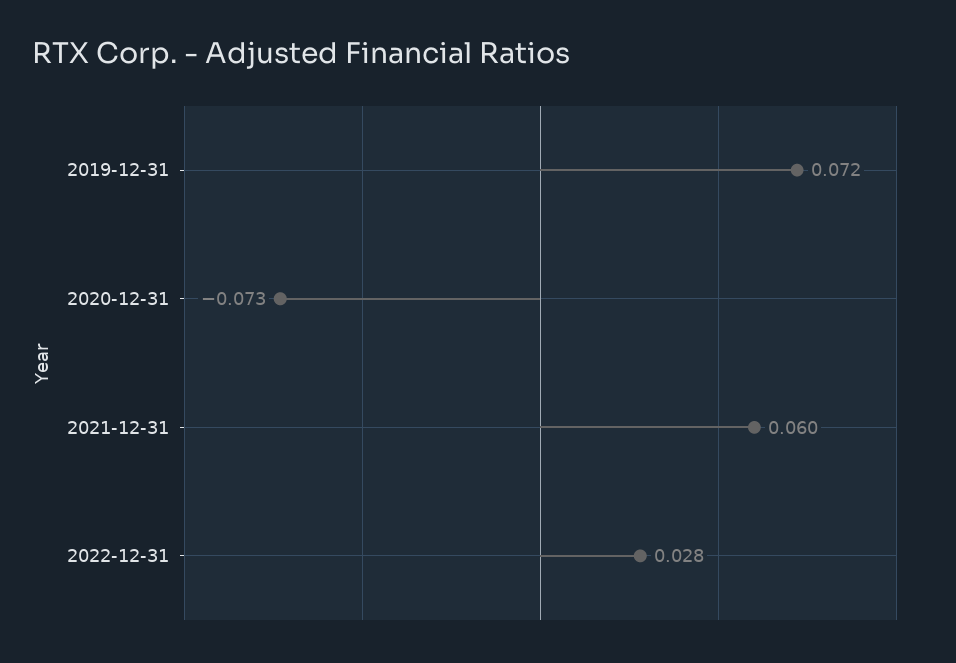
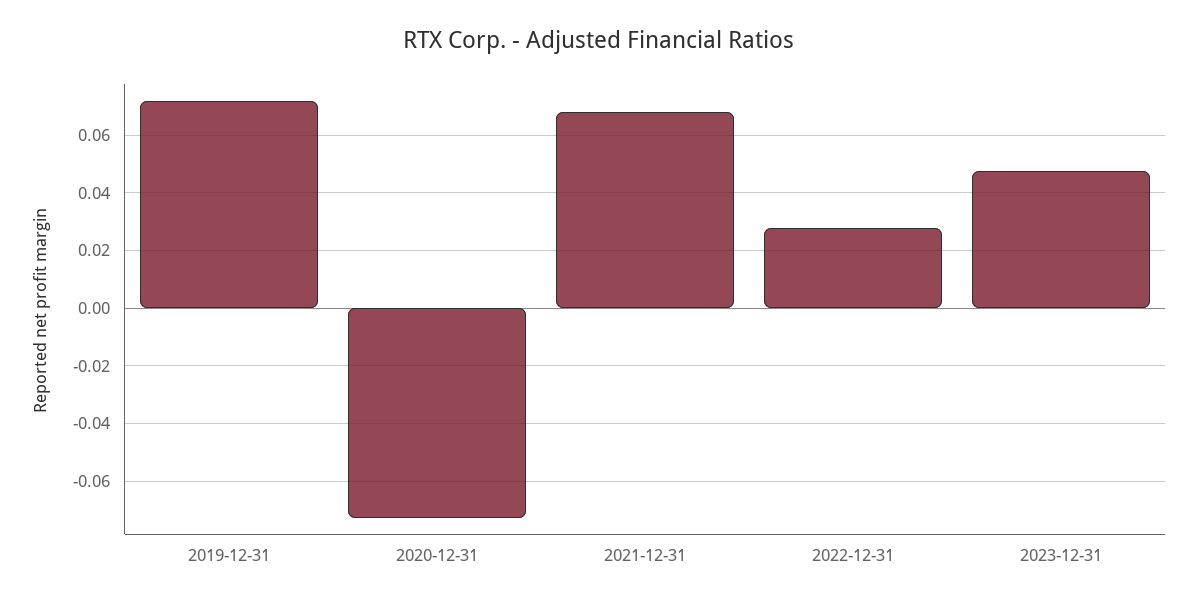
2021-12-31: 0.06 -> 0.0675
2023-12-31: none -> 0.0475

